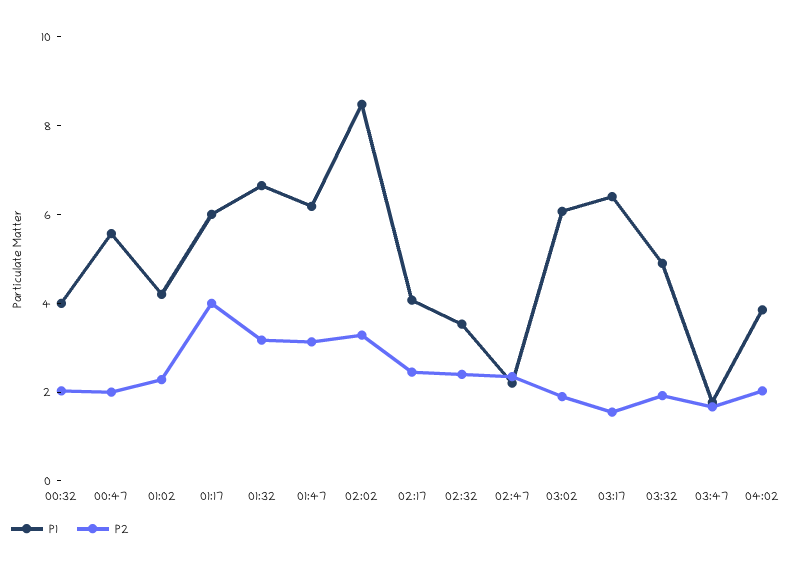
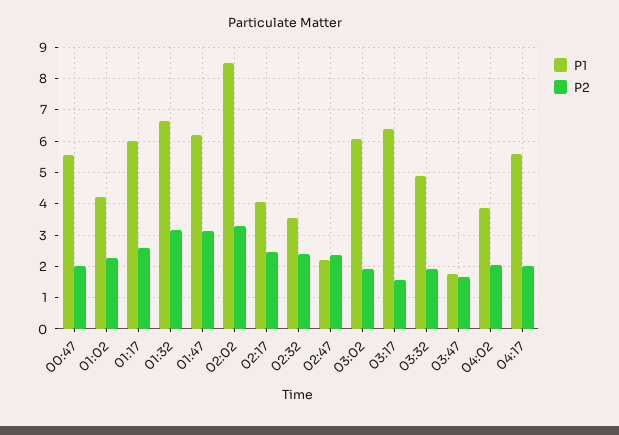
P1, 00:32: 4 -> none
P2, 00:32: 2 -> none
P2, 01:17: 4 -> 2.6
P1, 04:17: none -> 5.6
P2, 04:17: none -> 2

